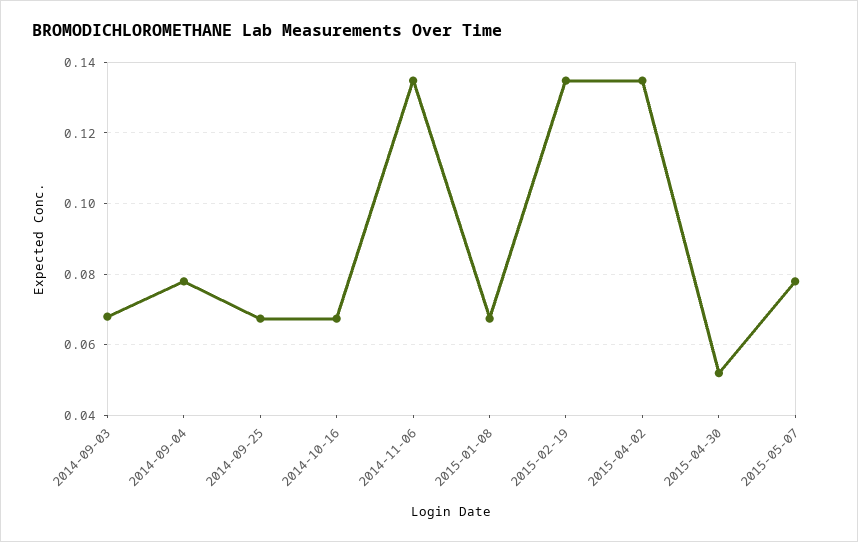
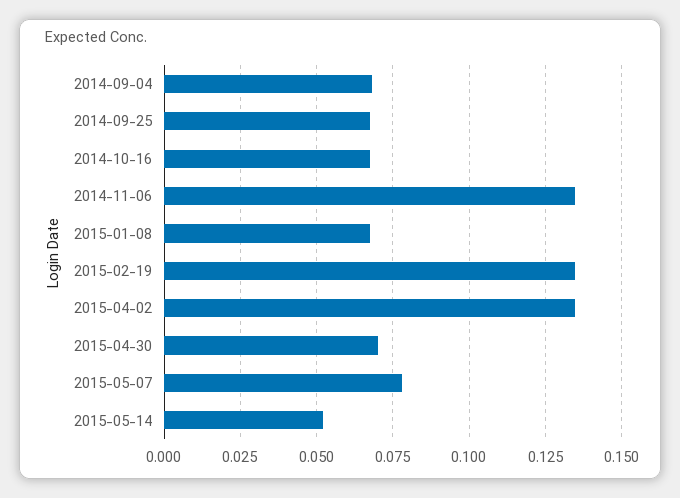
2014-09-03: 0.068 -> none
2014-09-04: 0.078 -> 0.0675
2015-04-30: 0.052 -> 0.07
2015-05-14: none -> 0.0525

